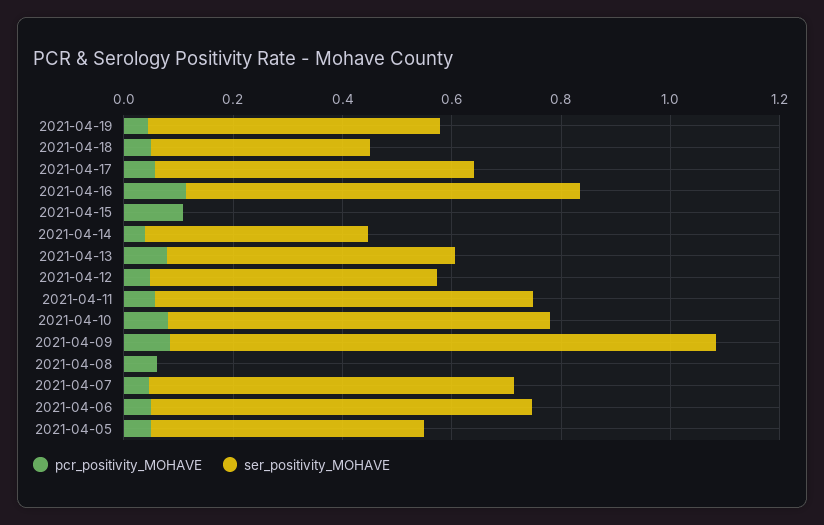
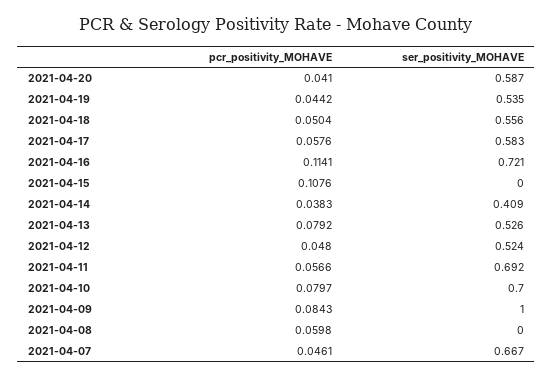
ser_positivity_MOHAVE, 2021-04-18: 0.4 -> 0.556
pcr_positivity_MOHAVE, 2021-04-06: 0.05 -> none
ser_positivity_MOHAVE, 2021-04-06: 0.7 -> none
pcr_positivity_MOHAVE, 2021-04-05: 0.05 -> none
ser_positivity_MOHAVE, 2021-04-05: 0.5 -> none
pcr_positivity_MOHAVE, 2021-04-20: none -> 0.041
ser_positivity_MOHAVE, 2021-04-20: none -> 0.587

